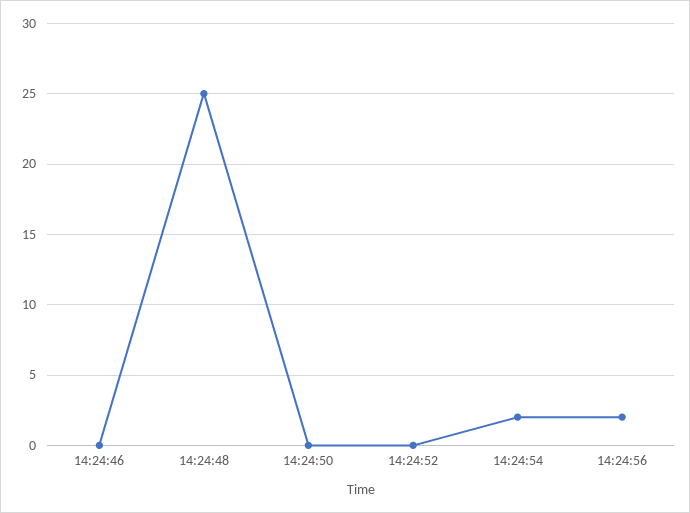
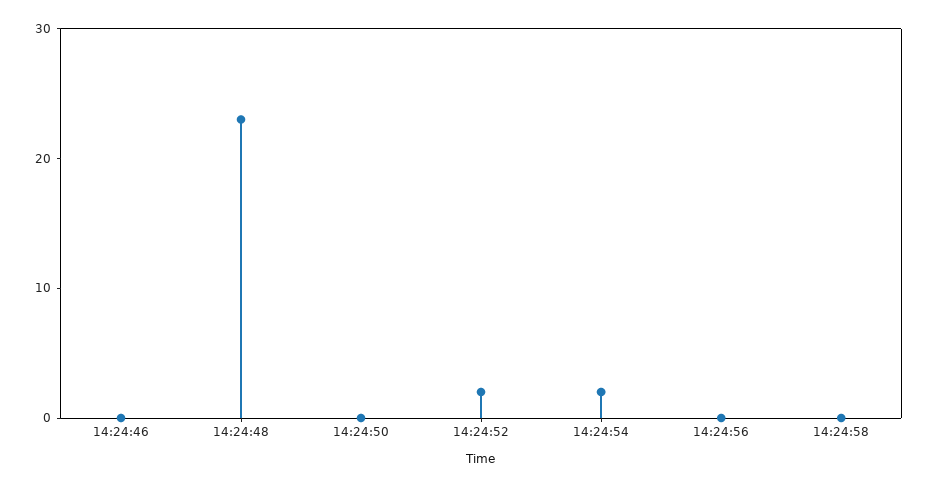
14:24:48: 25 -> 23
14:24:52: 0 -> 2
14:24:56: 2 -> 0
14:24:58: none -> 0

